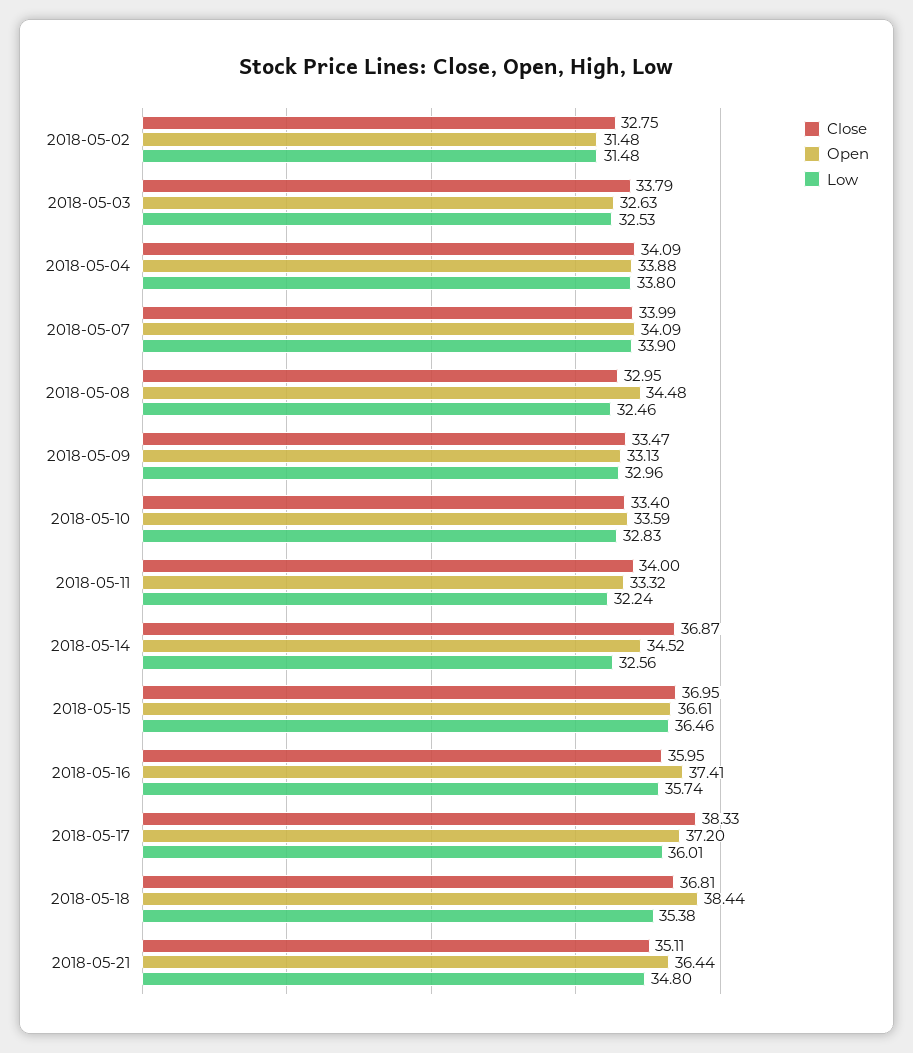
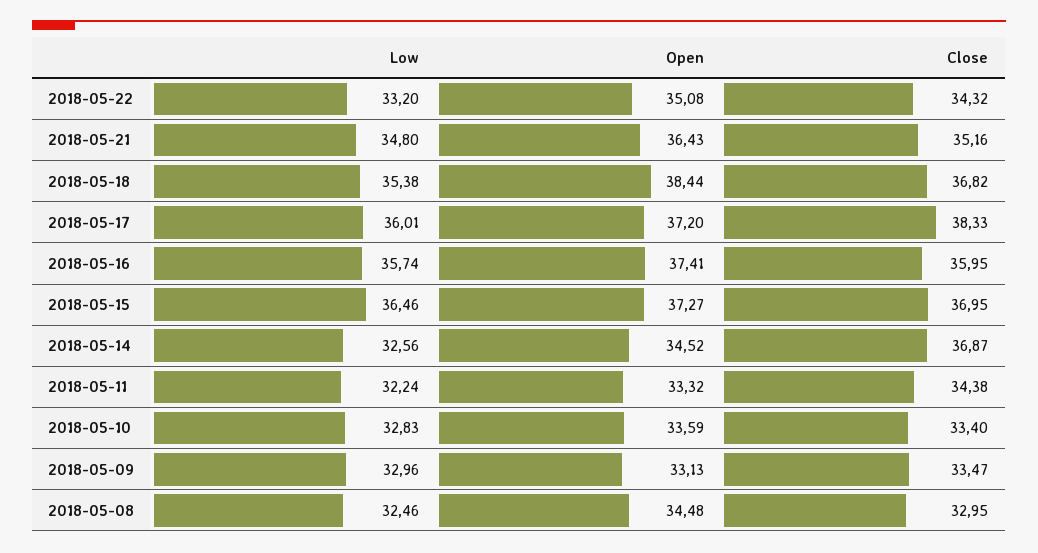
Close, 2018-05-02: 32.75 -> none
Open, 2018-05-02: 31.48 -> none
Low, 2018-05-02: 31.48 -> none
Close, 2018-05-03: 33.79 -> none
Open, 2018-05-03: 32.63 -> none
Low, 2018-05-03: 32.53 -> none
Close, 2018-05-04: 34.09 -> none
Open, 2018-05-04: 33.88 -> none
Low, 2018-05-04: 33.8 -> none
Close, 2018-05-07: 33.99 -> none
Open, 2018-05-07: 34.09 -> none
Low, 2018-05-07: 33.9 -> none
Close, 2018-05-11: 34 -> 34.38
Open, 2018-05-15: 36.61 -> 37.27
Close, 2018-05-18: 36.81 -> 36.82
Close, 2018-05-21: 35.11 -> 35.16
Open, 2018-05-21: 36.44 -> 36.43
Low, 2018-05-22: none -> 33.2
Open, 2018-05-22: none -> 35.08
Close, 2018-05-22: none -> 34.32

